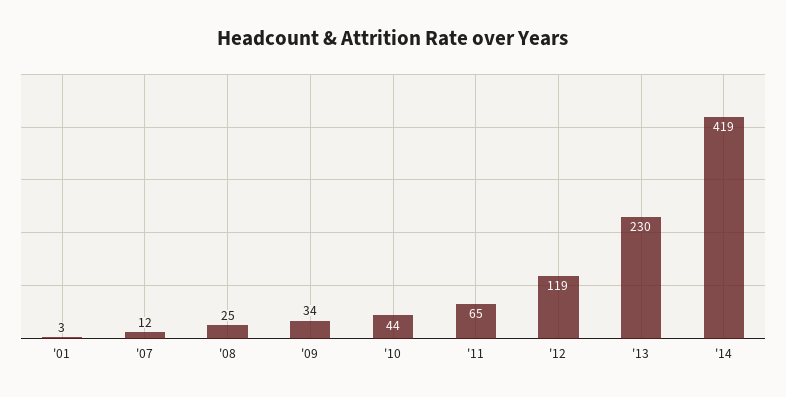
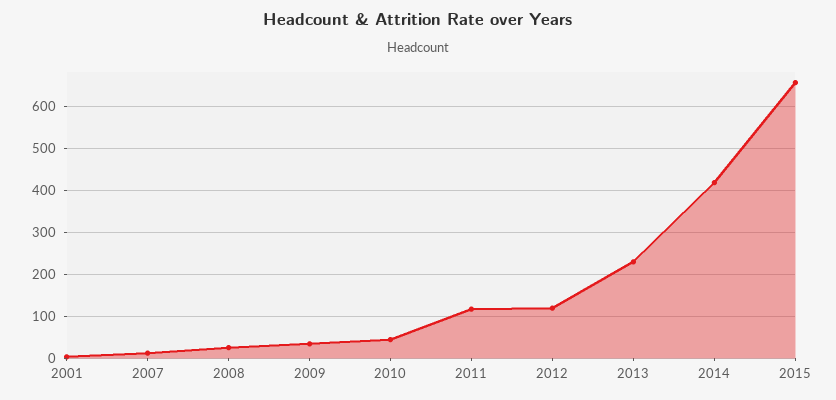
'11: 65 -> 120
2015: none -> 660

